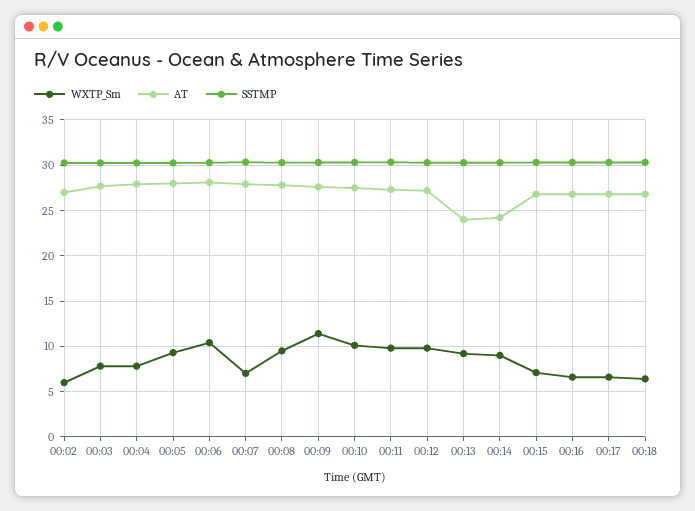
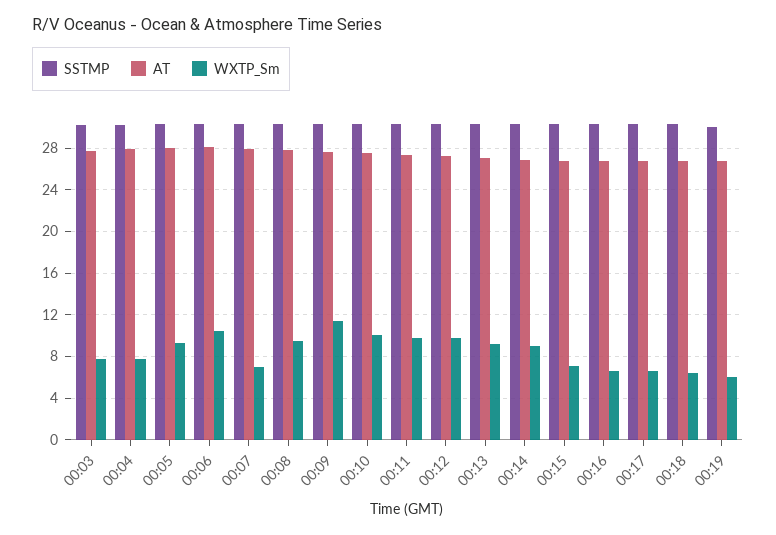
WXTP_Sm, 00:02: 6 -> none
AT, 00:02: 27 -> none
SSTMP, 00:02: 30 -> none
AT, 00:13: 24 -> 27
AT, 00:14: 24 -> 27
SSTMP, 00:19: none -> 30
AT, 00:19: none -> 27
WXTP_Sm, 00:19: none -> 6

